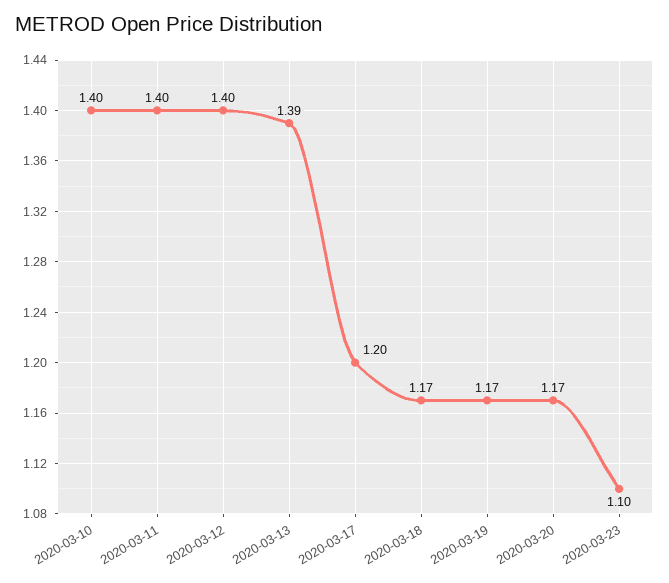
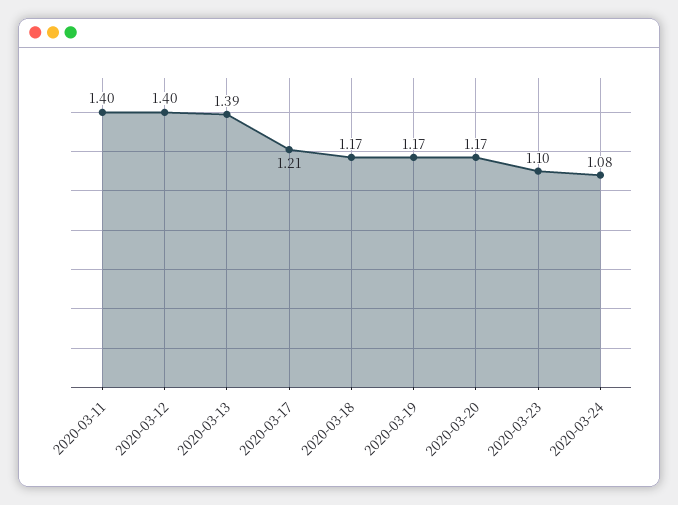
2020-03-10: 1.4 -> none
2020-03-17: 1.2 -> 1.21
2020-03-24: none -> 1.08

